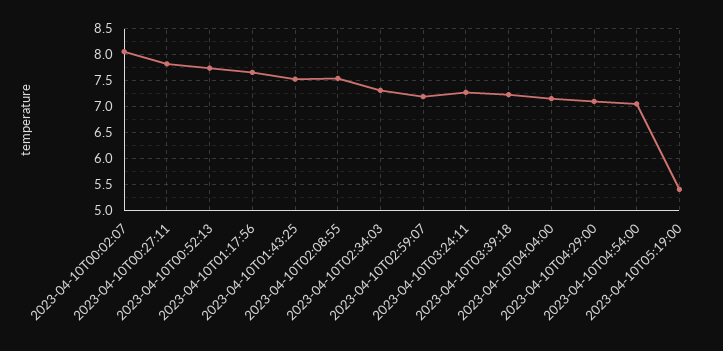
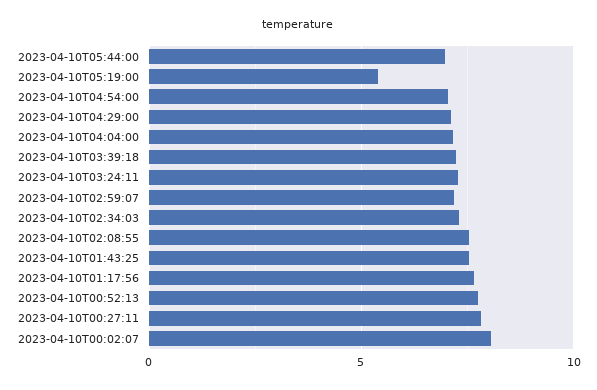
2023-04-10T05:44:00: none -> 7

